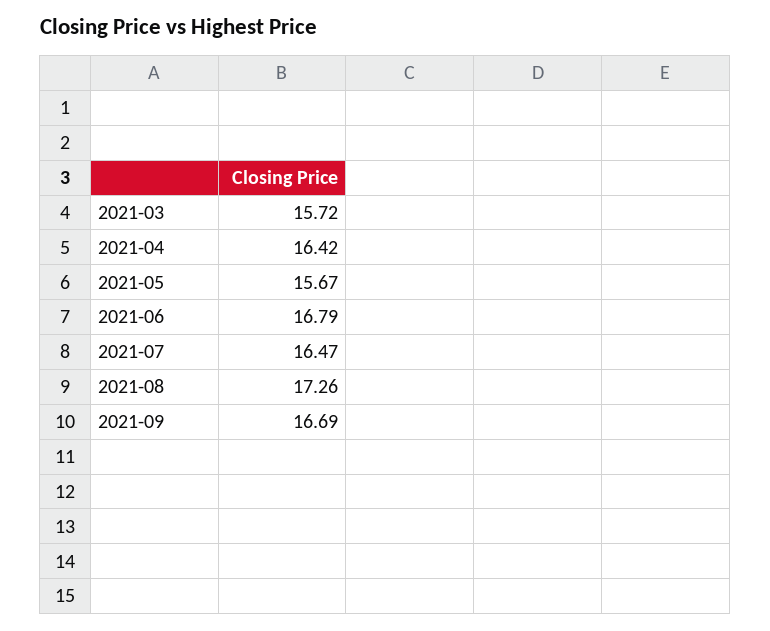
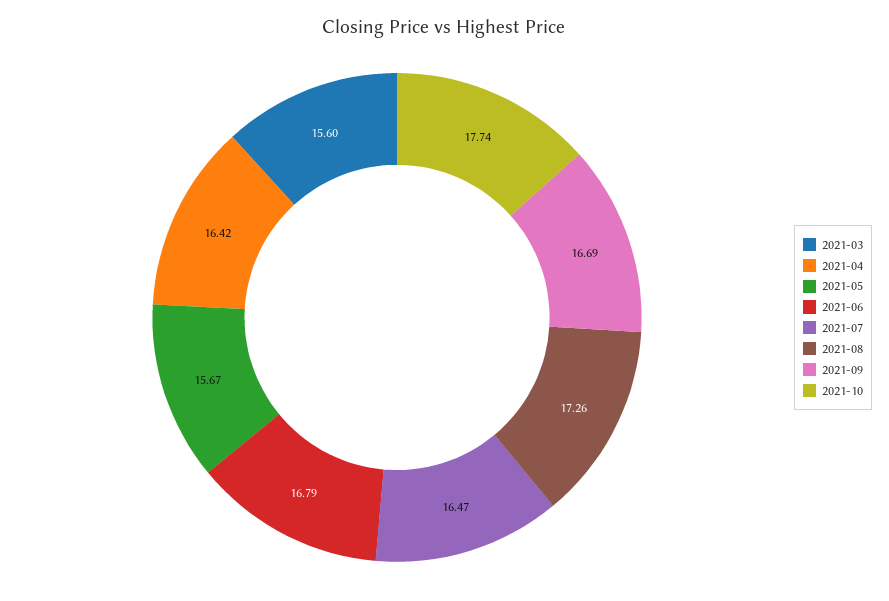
2021-03: 15.72 -> 15.6
2021-10: none -> 17.74

